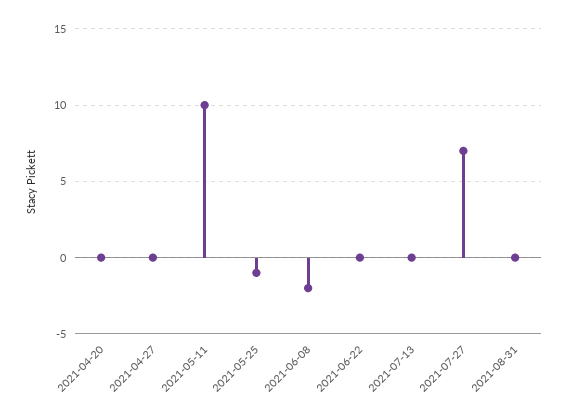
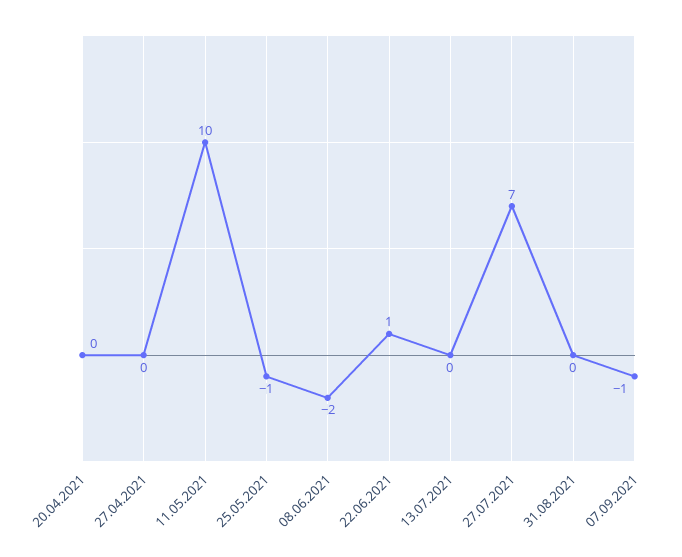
2021-06-22: 0 -> 1
07.09.2021: none -> -1

